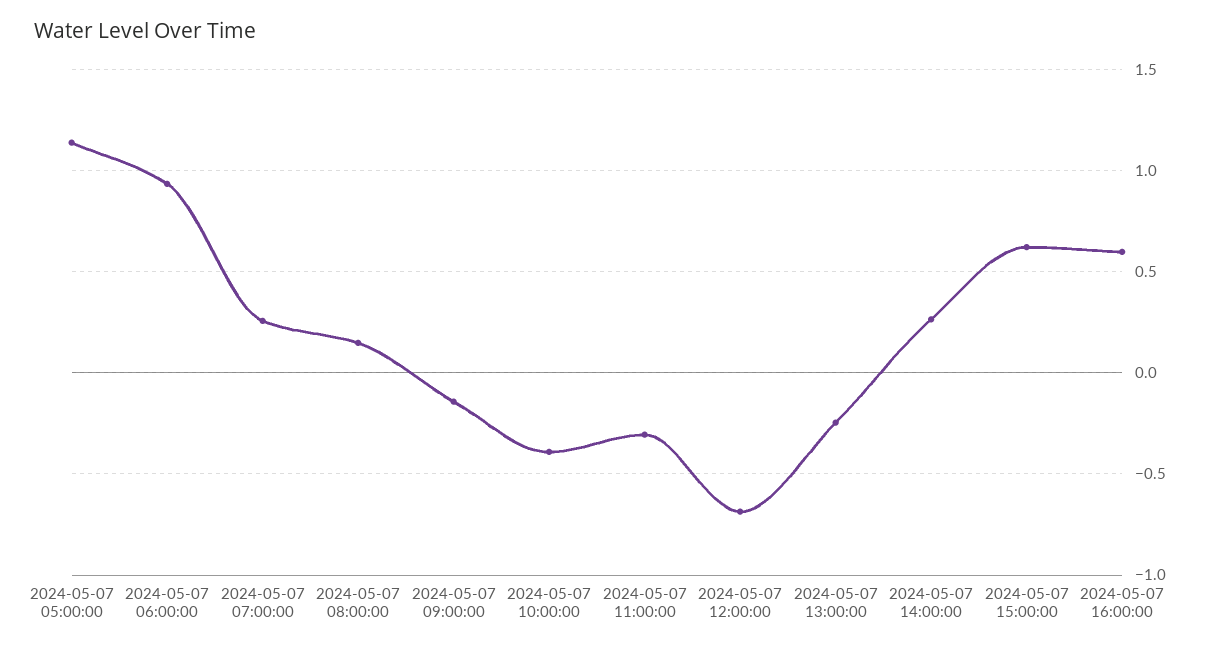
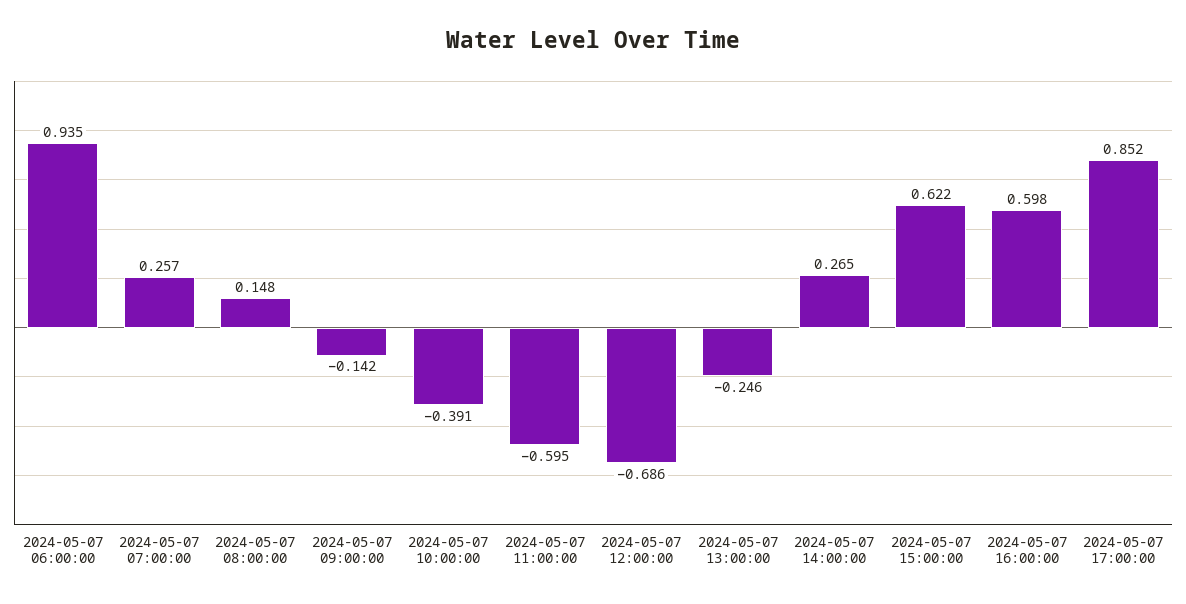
2024-05-07 05:00:00: 1.15 -> none
2024-05-07 11:00:00: -0.3 -> -0.595
2024-05-07 17:00:00: none -> 0.852

